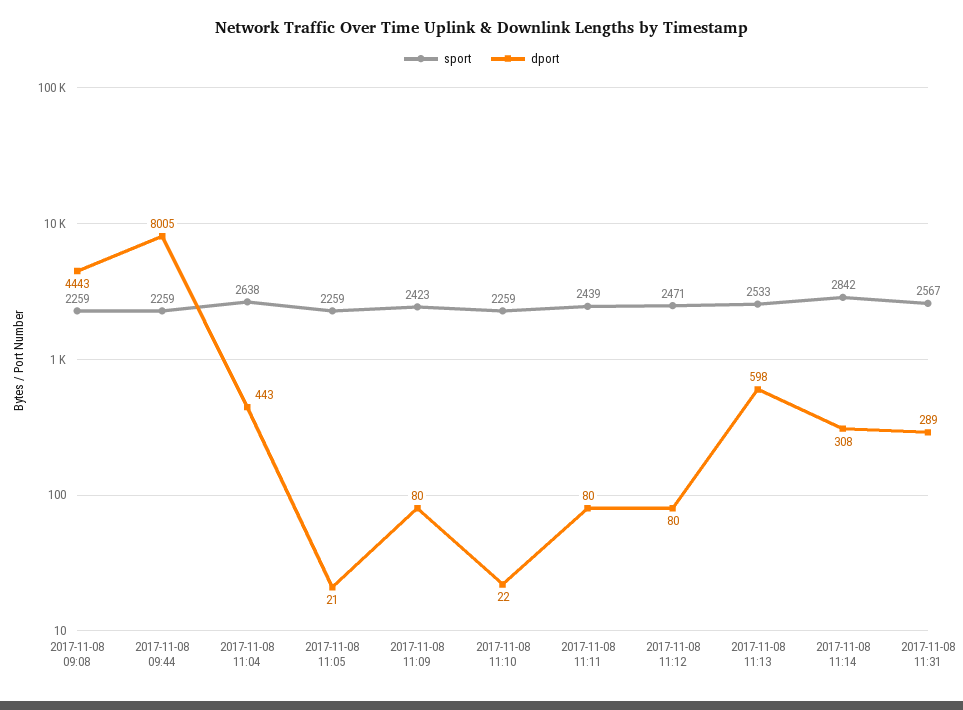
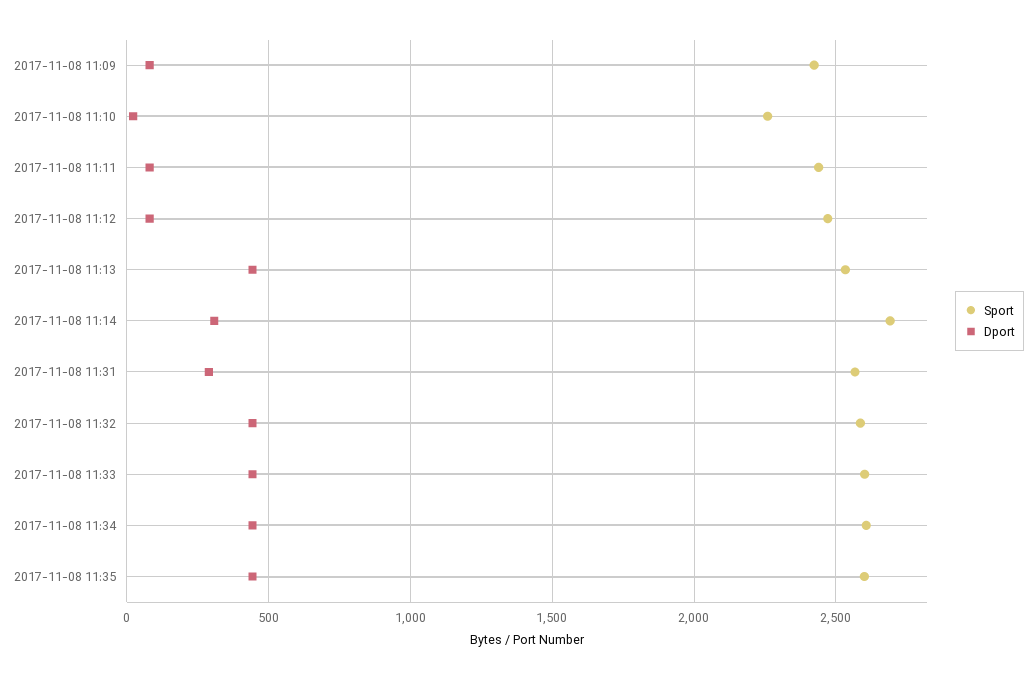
sport, 2017-11-08 09:08: 2259 -> none
dport, 2017-11-08 09:08: 4443 -> none
sport, 2017-11-08 09:44: 2259 -> none
dport, 2017-11-08 09:44: 8005 -> none
sport, 2017-11-08 11:04: 2638 -> none
dport, 2017-11-08 11:04: 443 -> none
sport, 2017-11-08 11:05: 2259 -> none
dport, 2017-11-08 11:05: 21 -> none
dport, 2017-11-08 11:13: 598 -> 450
sport, 2017-11-08 11:14: 2842 -> 2700
sport, 2017-11-08 11:32: none -> 2600
dport, 2017-11-08 11:32: none -> 450
sport, 2017-11-08 11:33: none -> 2600
dport, 2017-11-08 11:33: none -> 450
sport, 2017-11-08 11:34: none -> 2600
dport, 2017-11-08 11:34: none -> 450
sport, 2017-11-08 11:35: none -> 2600
dport, 2017-11-08 11:35: none -> 450

